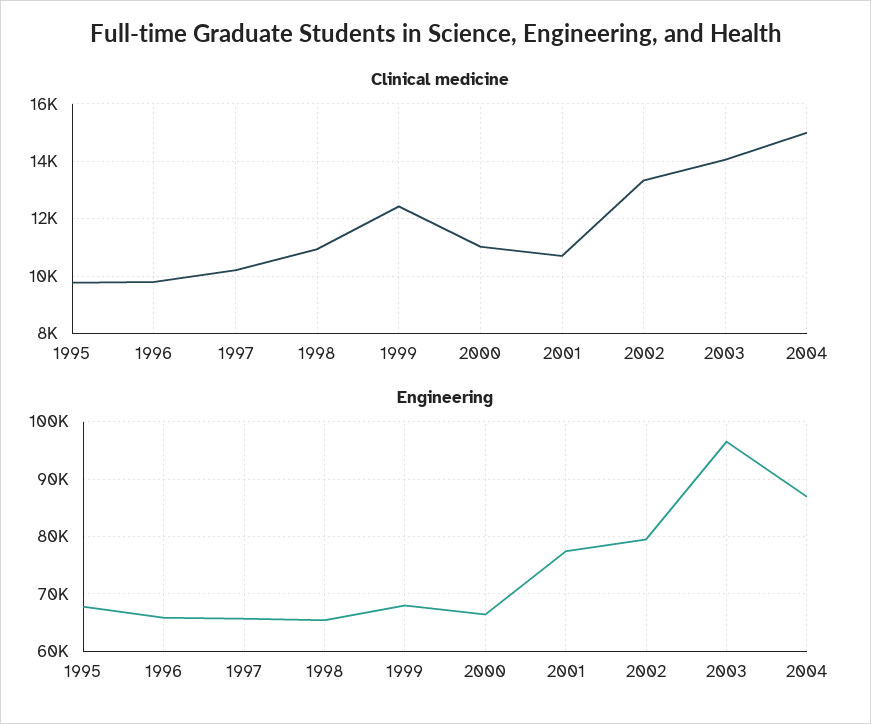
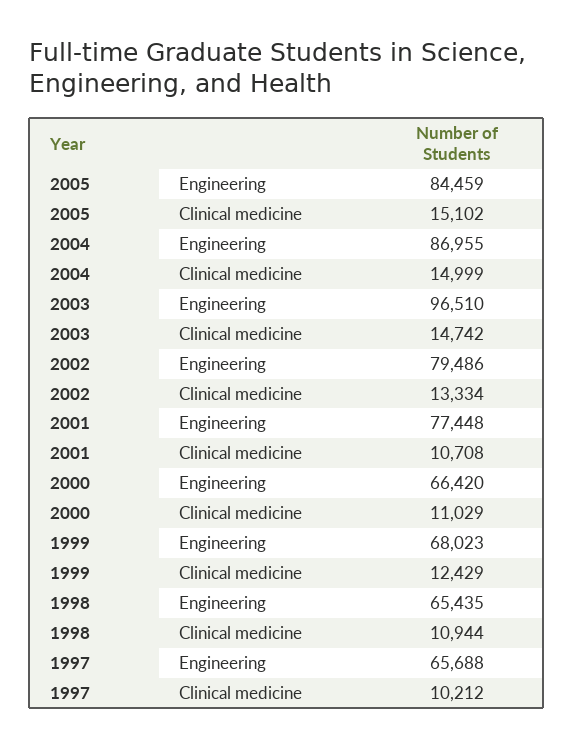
Clinical medicine, 1995: 9750 -> none
Clinical medicine, 1996: 9750 -> none
Clinical medicine, 2003: 14000 -> 14742
Engineering, 1995: 68000 -> none
Engineering, 1996: 66000 -> none
Engineering, 2005: none -> 84459
Clinical medicine, 2005: none -> 15102

